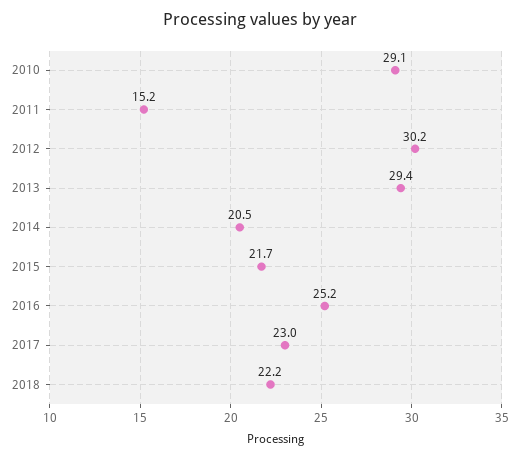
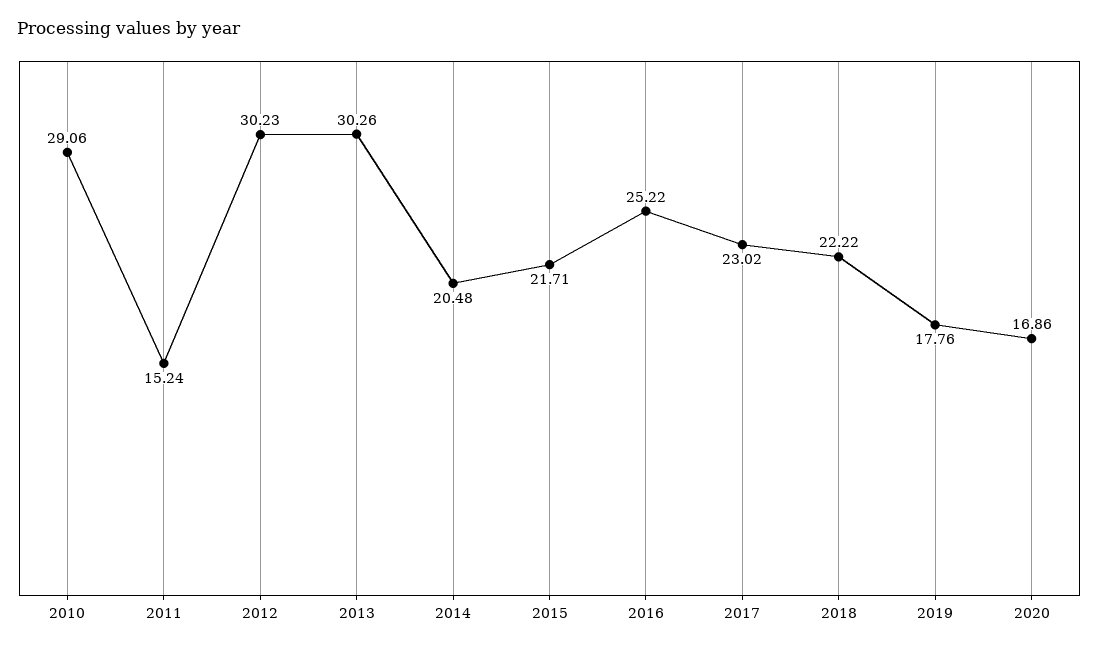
2013: 29.4 -> 30.26
2019: none -> 17.76
2020: none -> 16.86

